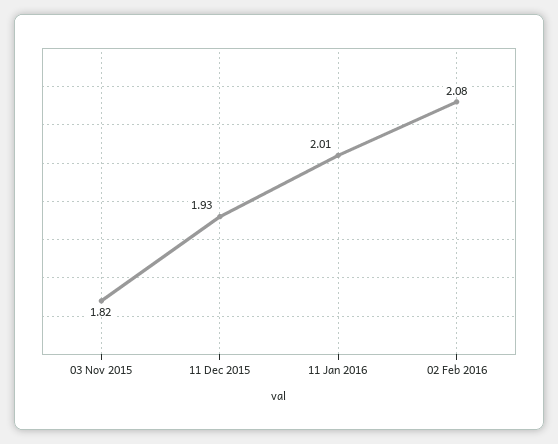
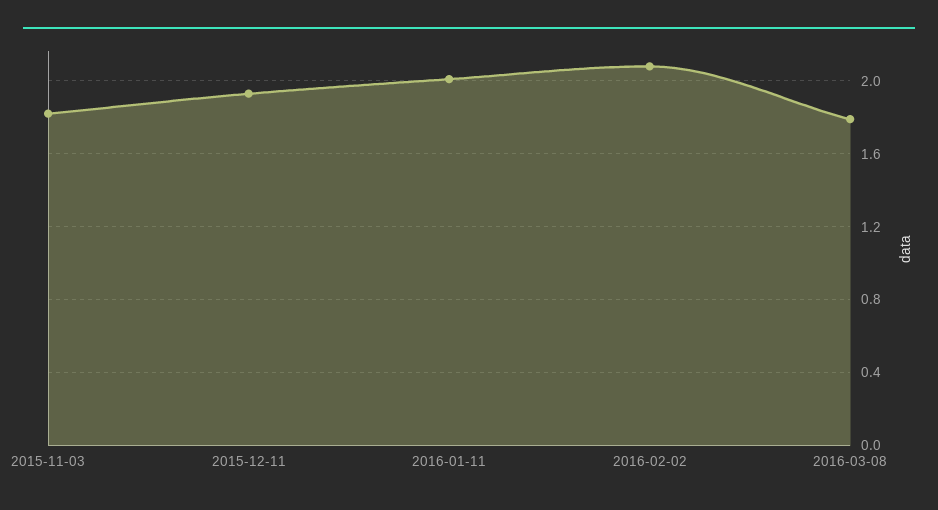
2016-03-08: none -> 1.8

